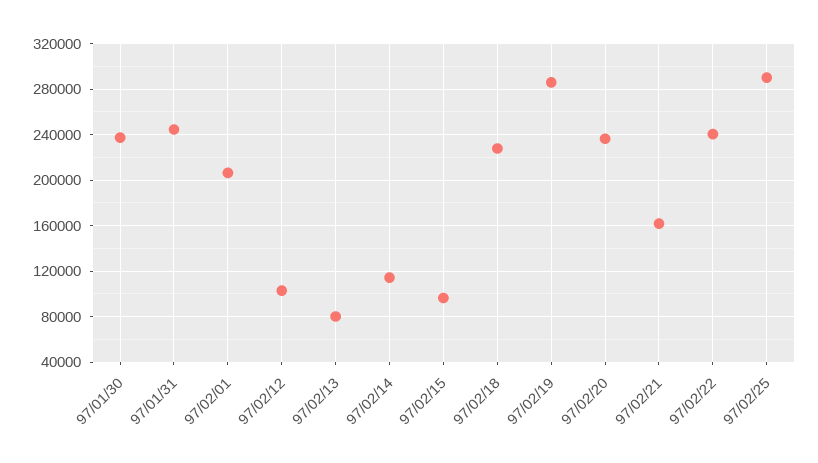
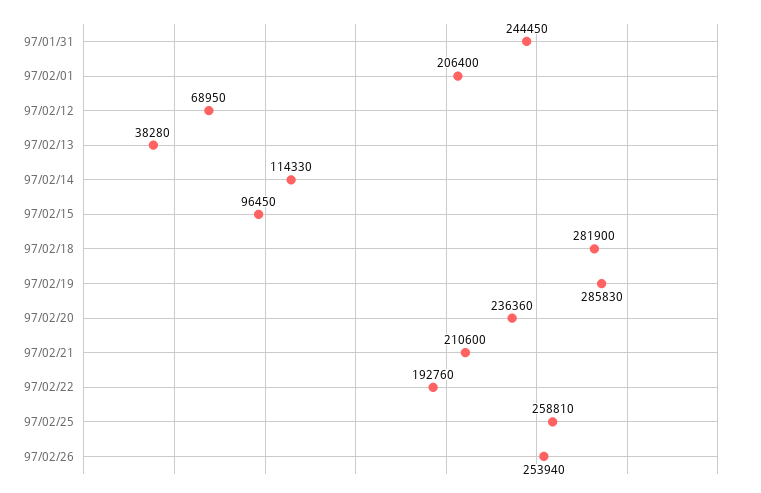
97/01/30: 240000 -> none
97/02/12: 100000 -> 68950
97/02/13: 80000 -> 38280
97/02/18: 230000 -> 281900
97/02/21: 160000 -> 210600
97/02/22: 240000 -> 192760
97/02/25: 290000 -> 258810
97/02/26: none -> 253940

